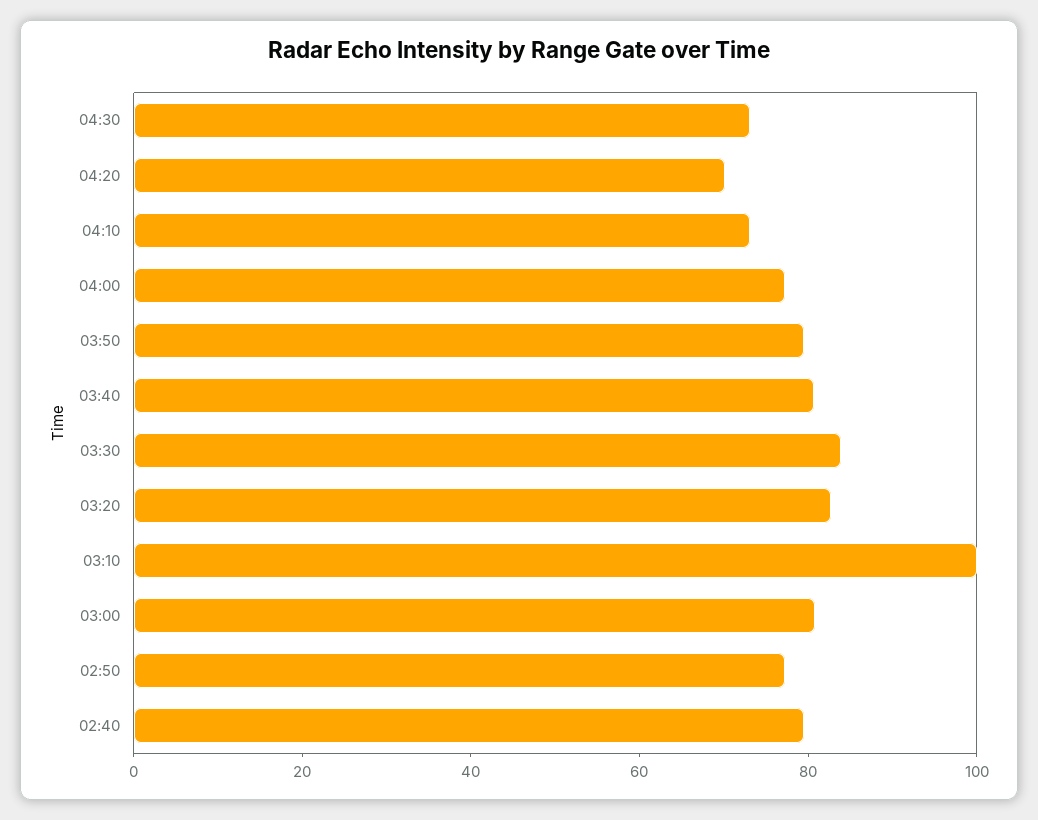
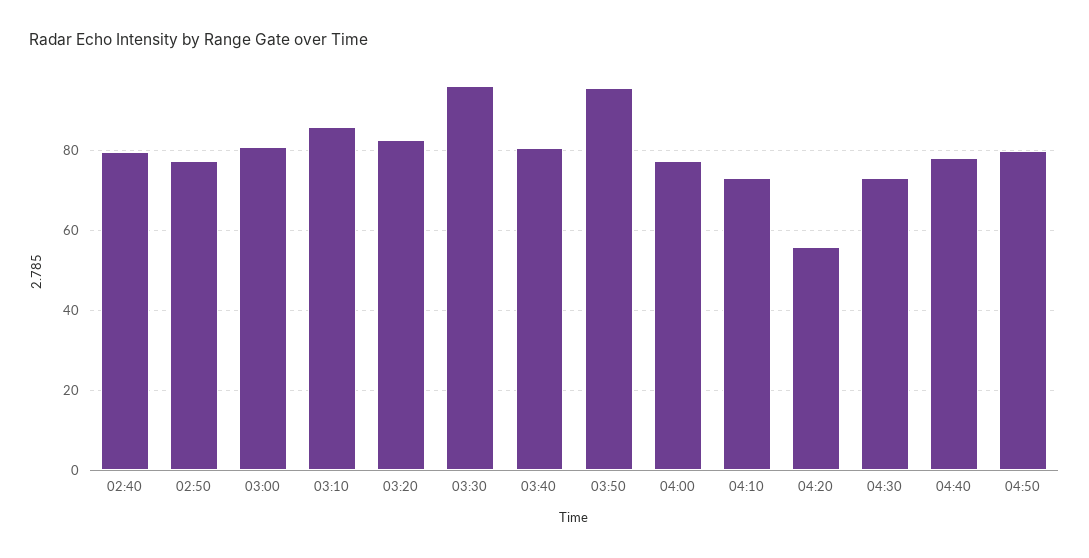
04:20: 70 -> 56
03:50: 80 -> 96
03:30: 85 -> 96
03:10: 100 -> 86
04:40: none -> 78
04:50: none -> 80

